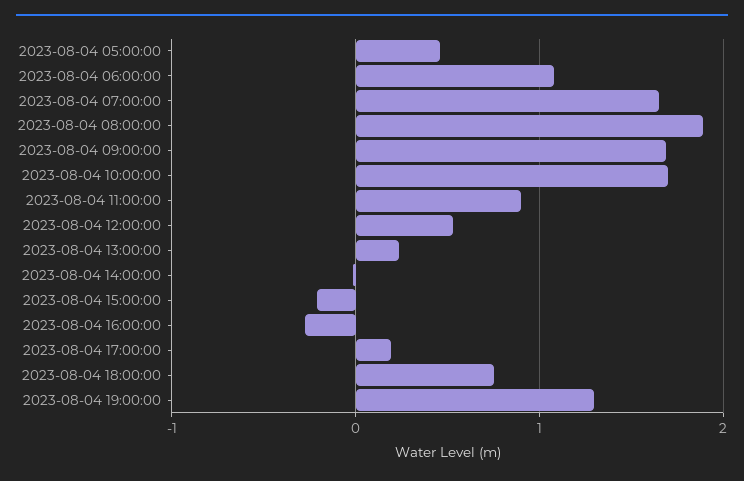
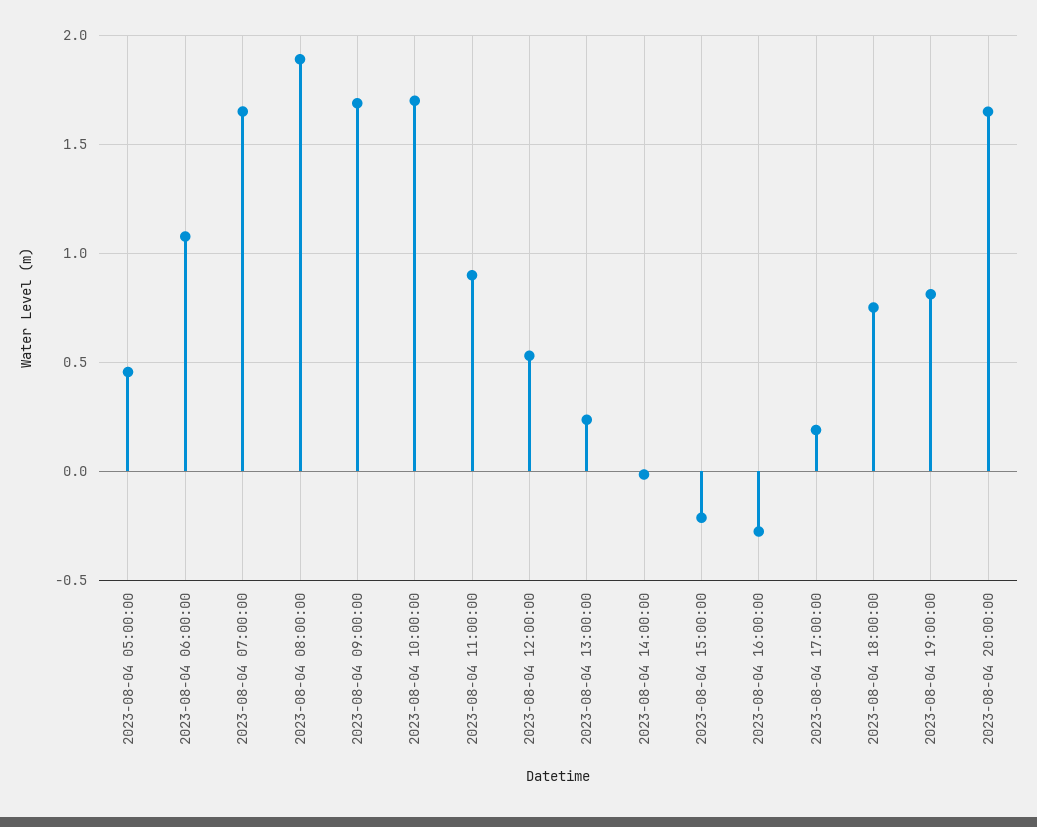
2023-08-04 19:00:00: 1.3 -> 0.8
2023-08-04 20:00:00: none -> 1.65

